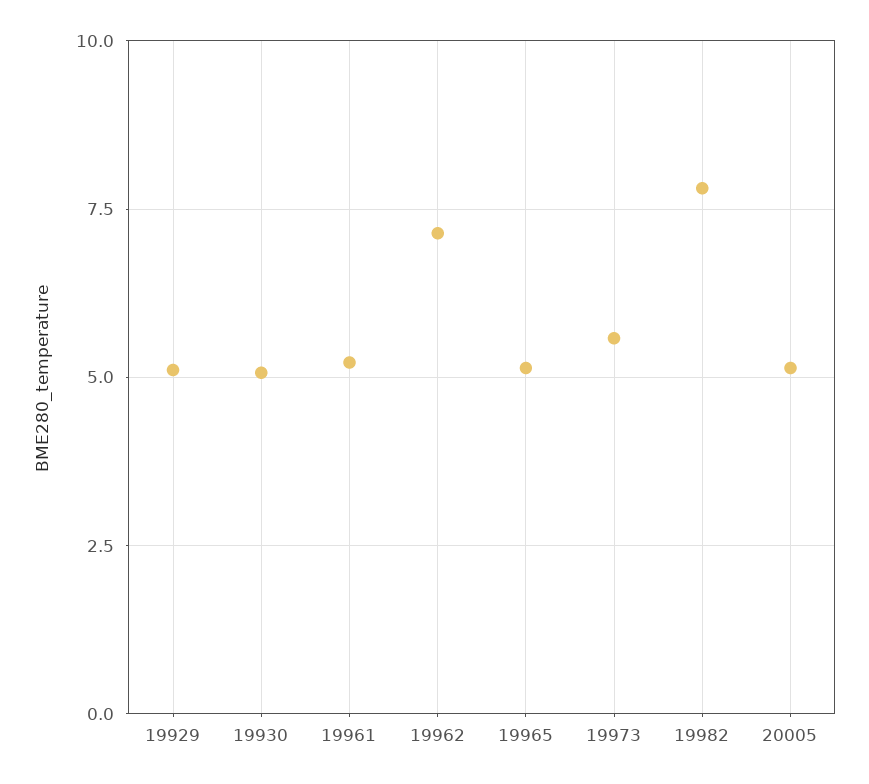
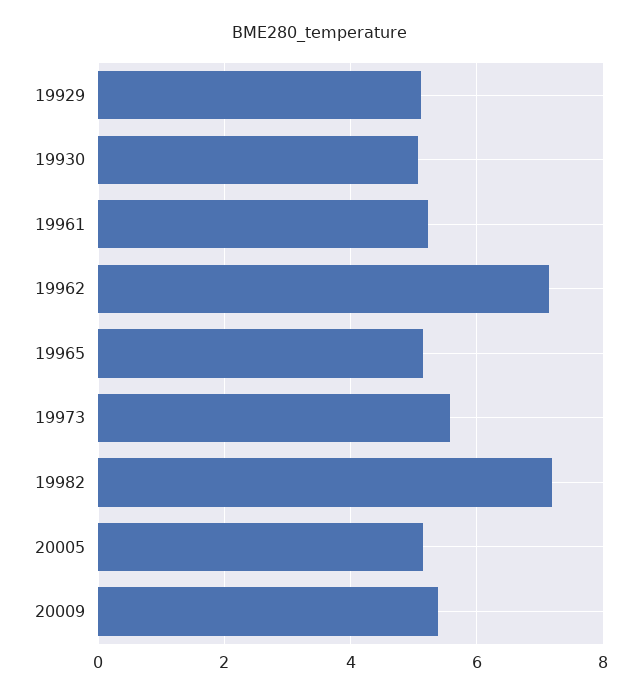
19982: 7.75 -> 7.2
20009: none -> 5.4

